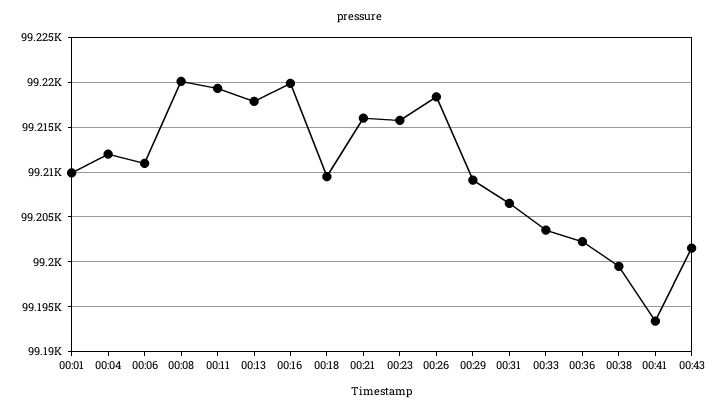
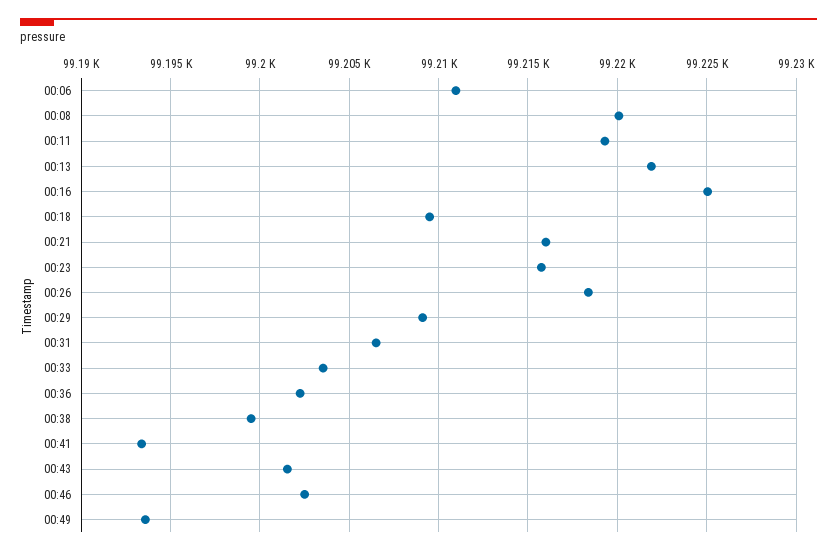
00:01: 99210 -> none
00:04: 99212 -> none
00:13: 99218 -> 99222
00:16: 99220 -> 99225
00:46: none -> 99202.5
00:49: none -> 99193.5

